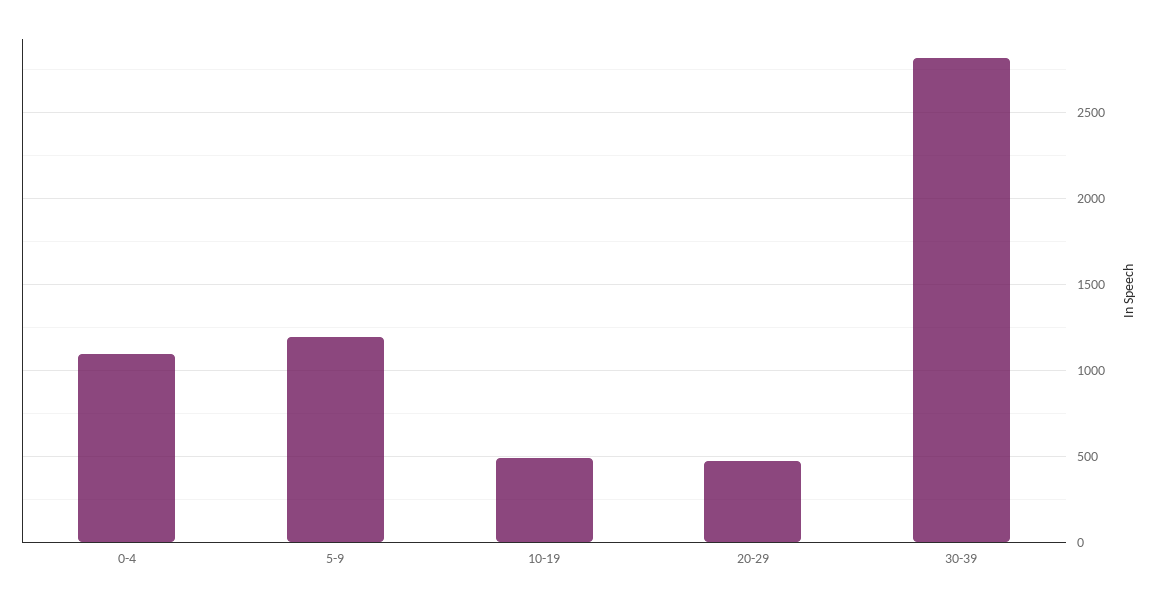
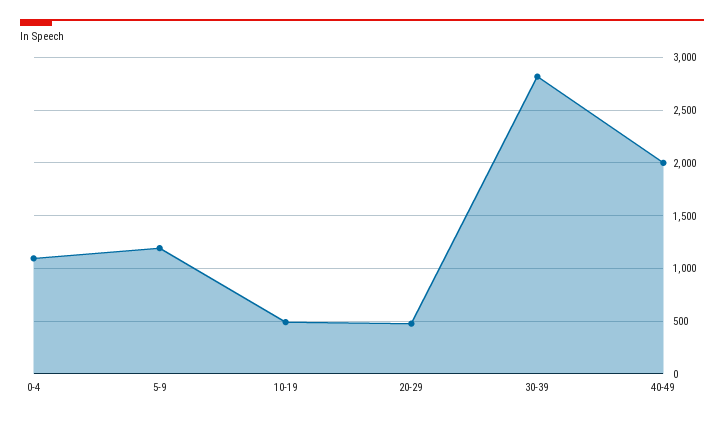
40-49: none -> 2000

